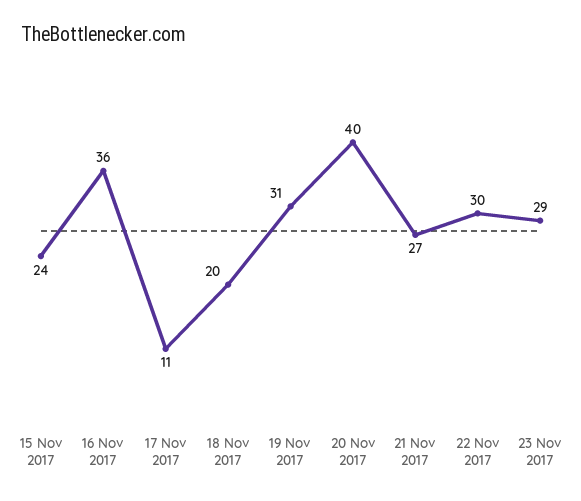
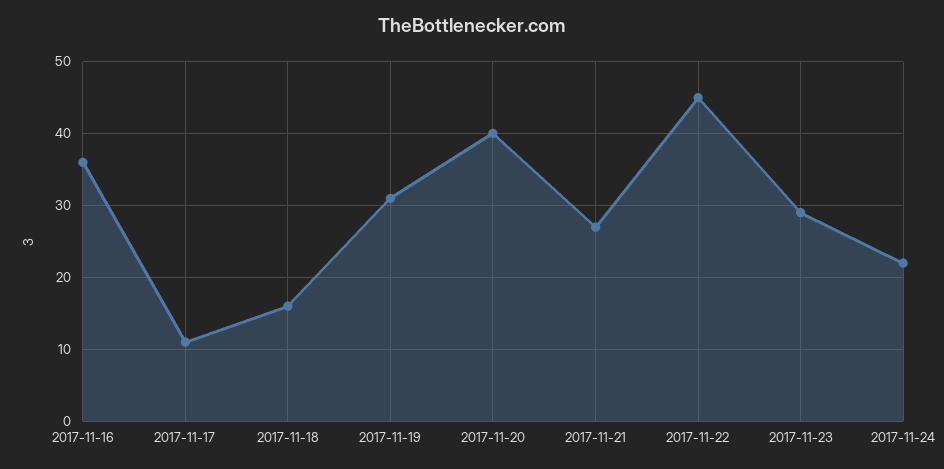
15 Nov 2017: 24 -> none
18 Nov 2017: 20 -> 16
22 Nov 2017: 30 -> 45
2017-11-24: none -> 22

